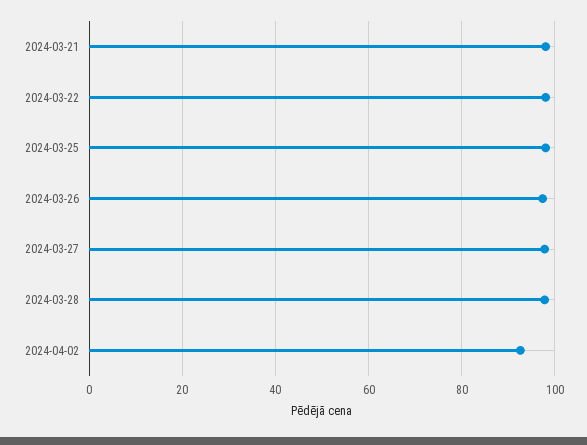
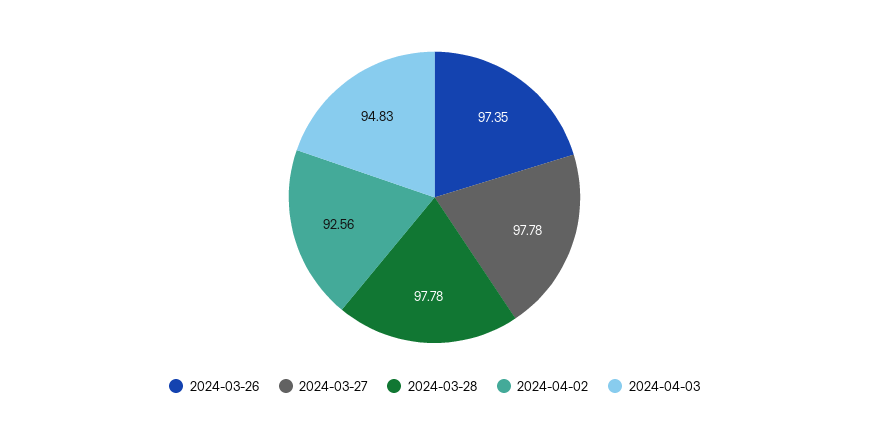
2024-03-21: 98 -> none
2024-03-22: 98 -> none
2024-03-25: 98 -> none
2024-04-03: none -> 94.83

